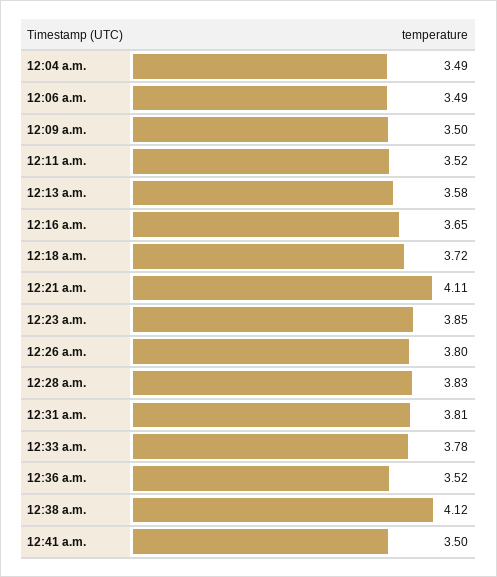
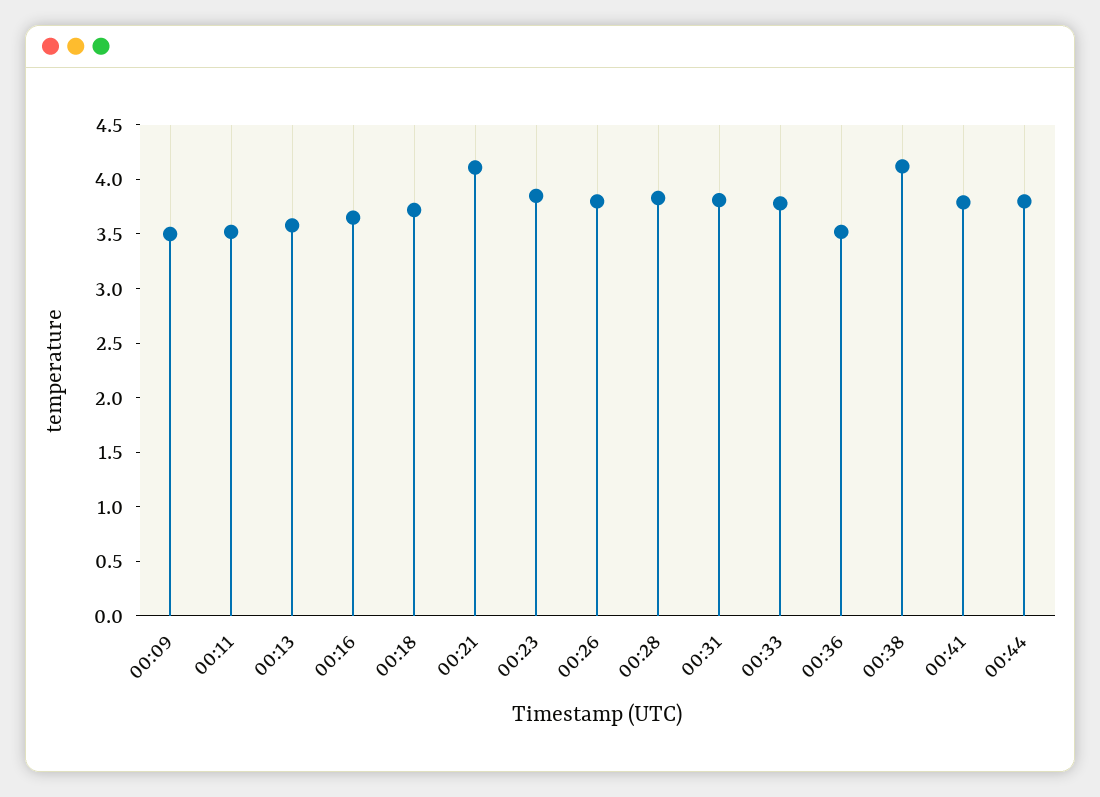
12:04 a.m.: 3.49 -> none
12:06 a.m.: 3.49 -> none
12:41 a.m.: 3.5 -> 3.8
00:44: none -> 3.8

